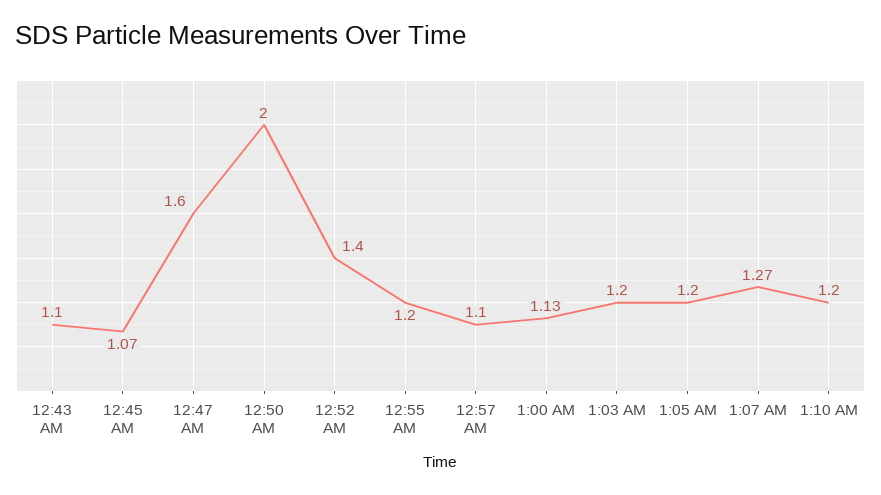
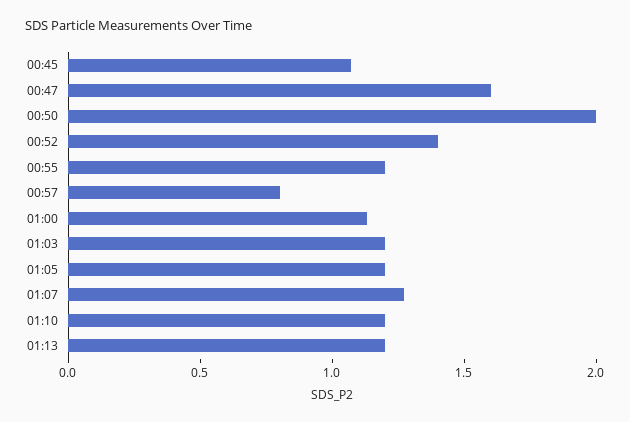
12:43 AM: 1.1 -> none
12:57 AM: 1.1 -> 0.8
01:13: none -> 1.2

